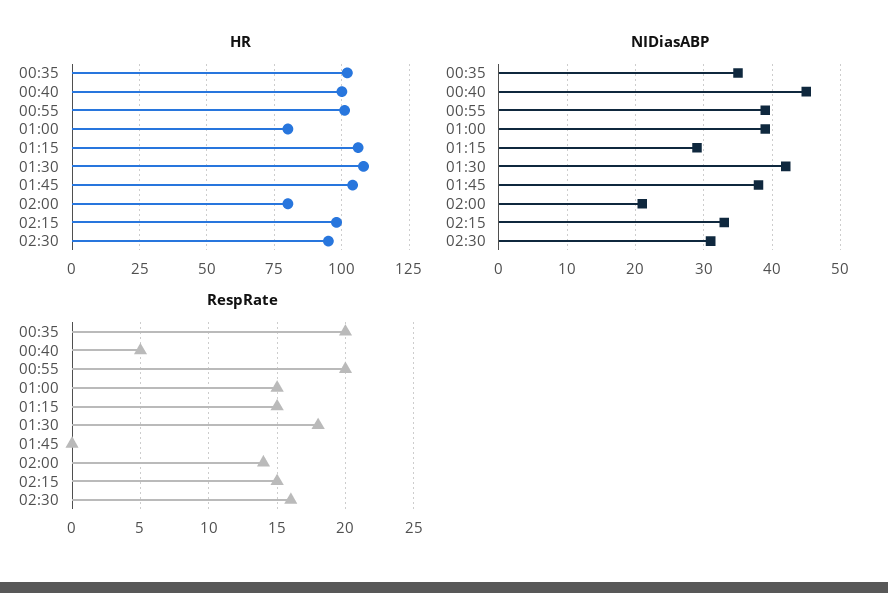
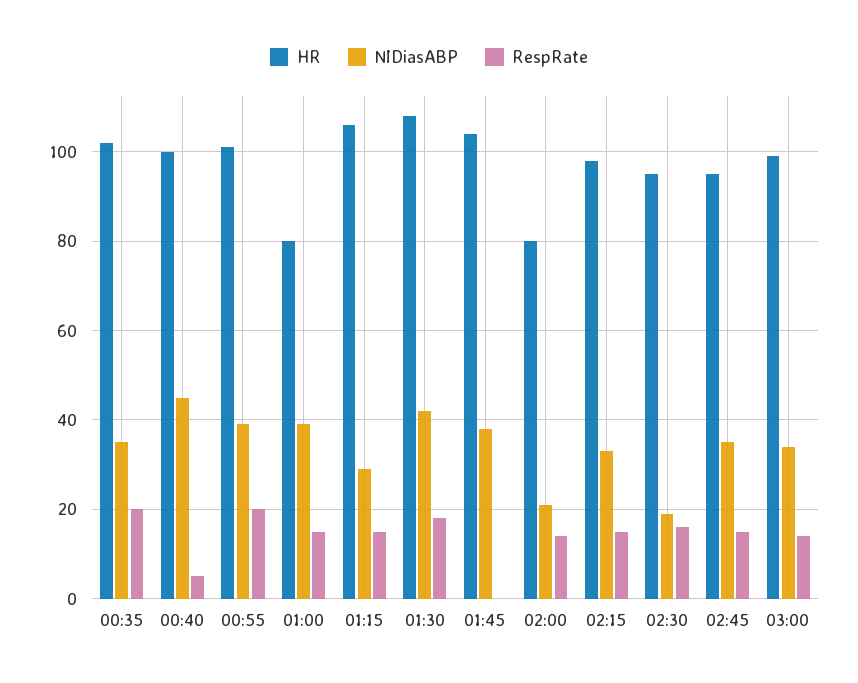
NIDiasABP, 02:30: 31 -> 20
HR, 02:45: none -> 95
NIDiasABP, 02:45: none -> 35
RespRate, 02:45: none -> 15
HR, 03:00: none -> 100
NIDiasABP, 03:00: none -> 35
RespRate, 03:00: none -> 15

